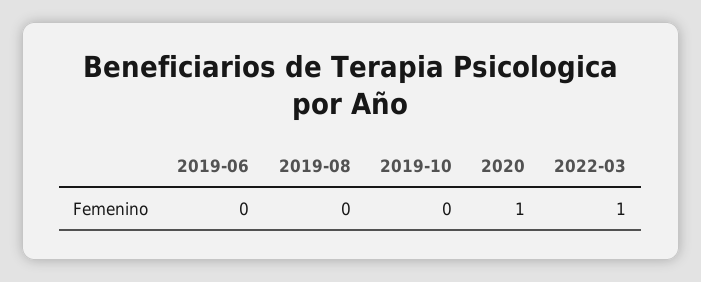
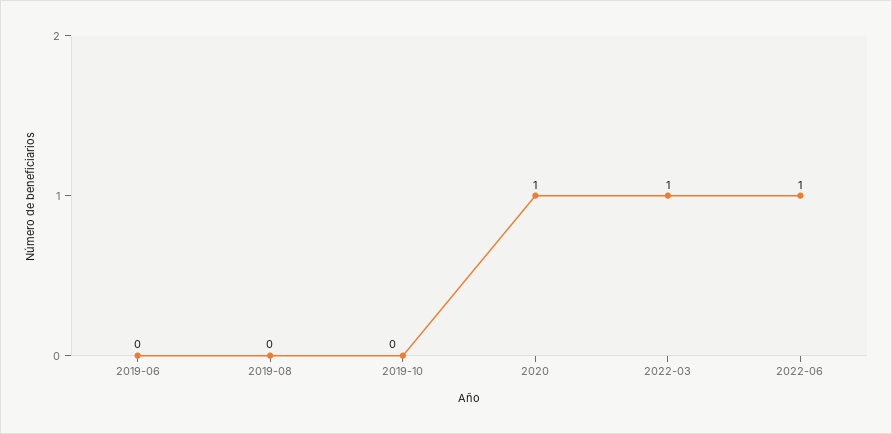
2022-06: none -> 1

